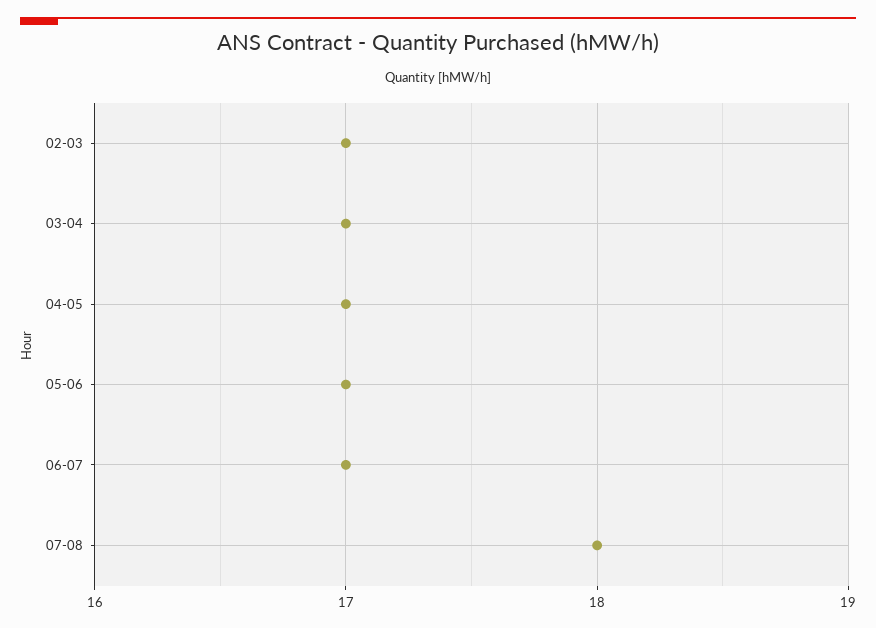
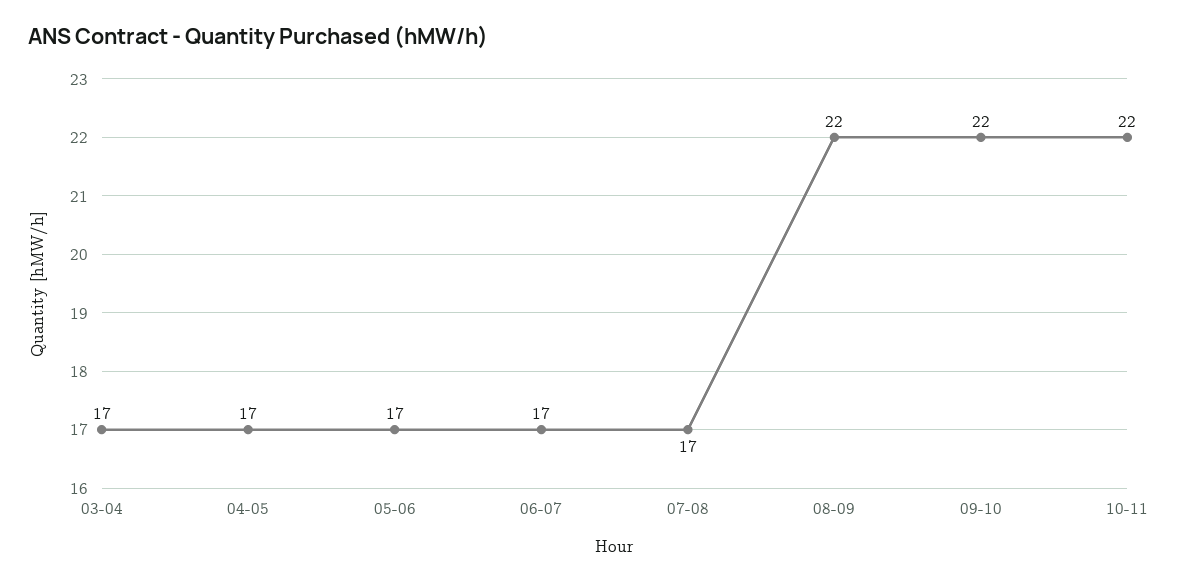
02-03: 17 -> none
07-08: 18 -> 17
08-09: none -> 22
09-10: none -> 22
10-11: none -> 22

